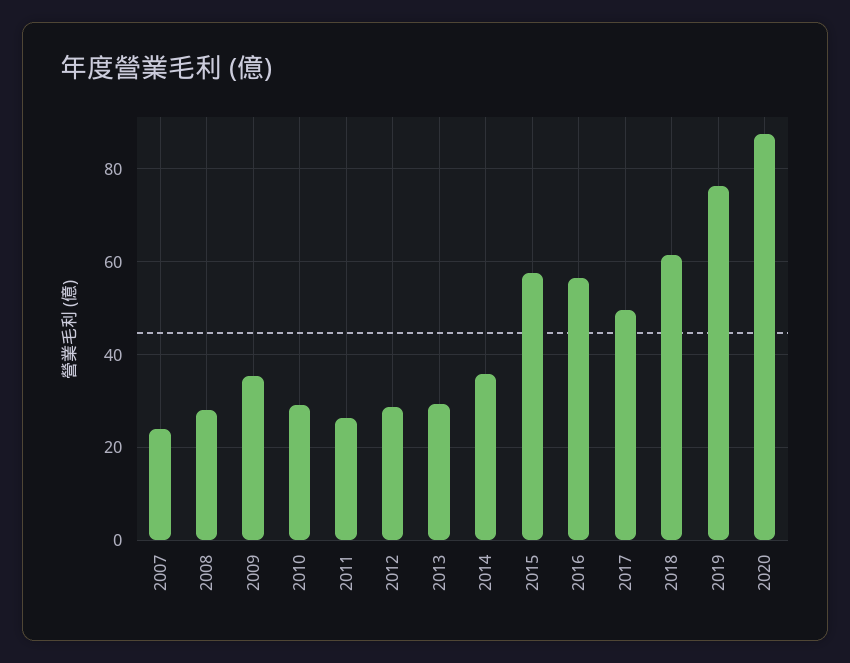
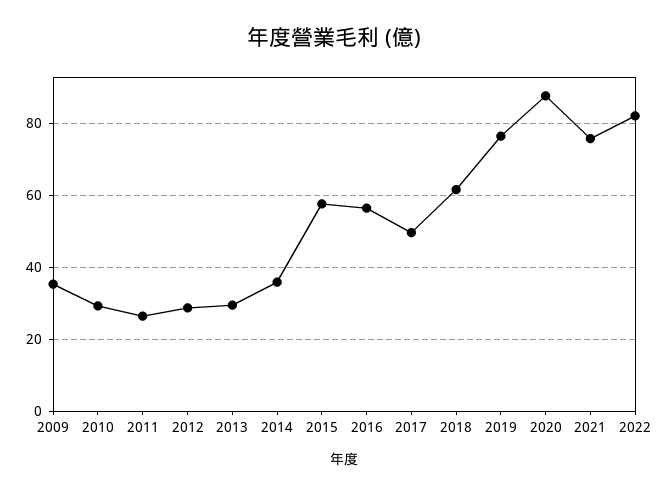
2007: 24 -> none
2008: 28 -> none
2021: none -> 76
2022: none -> 82

